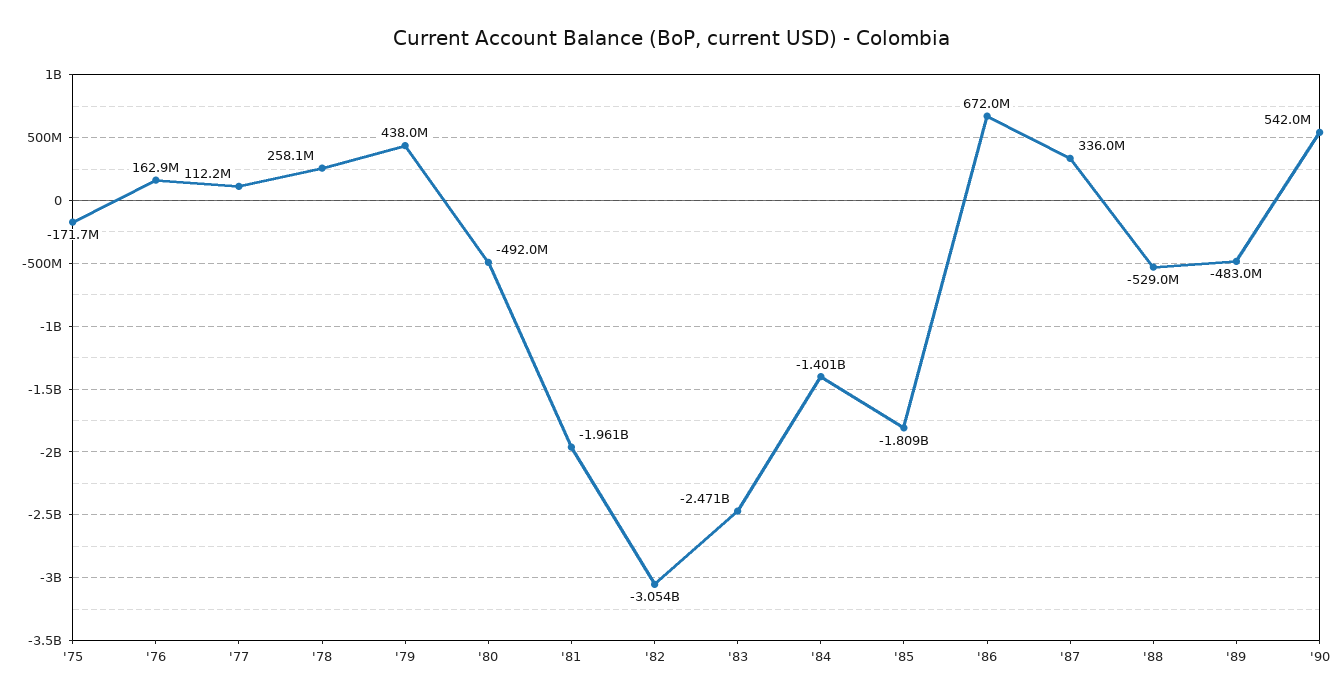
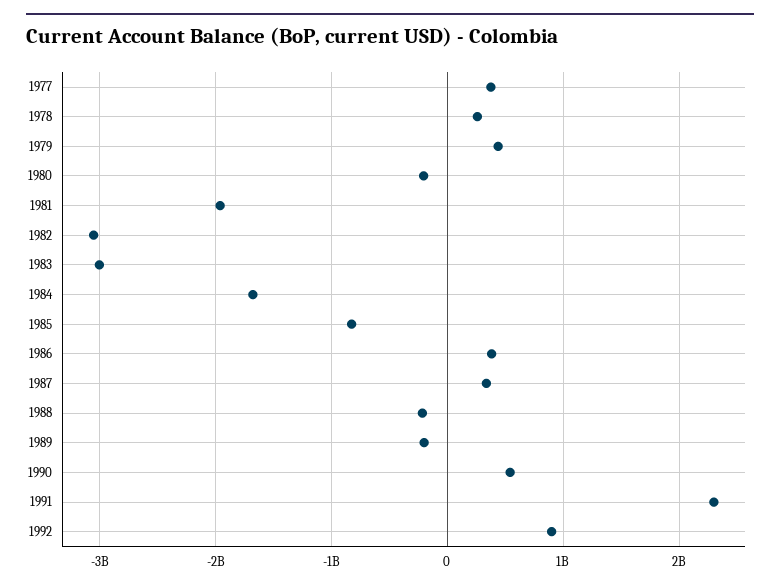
'75: -171700000 -> none
'76: 162900000 -> none
'77: 112200000 -> 400000000
'80: -492000000 -> -200000000
'83: -2471000000 -> -3000000000
'84: -1401000000 -> -1700000000
'85: -1809000000 -> -800000000
'86: 672000000 -> 400000000
'88: -529000000 -> -200000000
'89: -483000000 -> -200000000
1991: none -> 2300000000
1992: none -> 900000000

